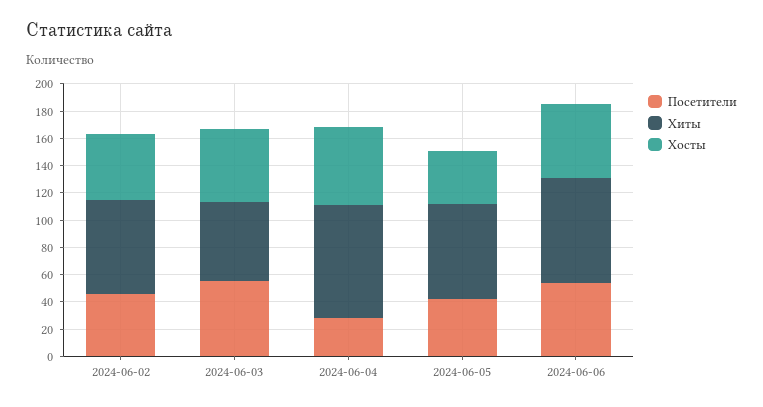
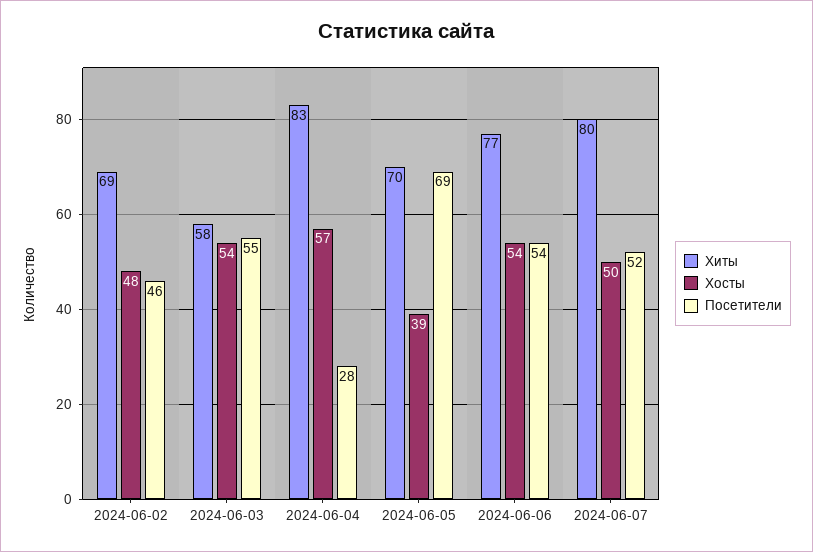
Посетители, 2024-06-05: 40 -> 69
Хиты, 2024-06-07: none -> 80
Хосты, 2024-06-07: none -> 50
Посетители, 2024-06-07: none -> 52

